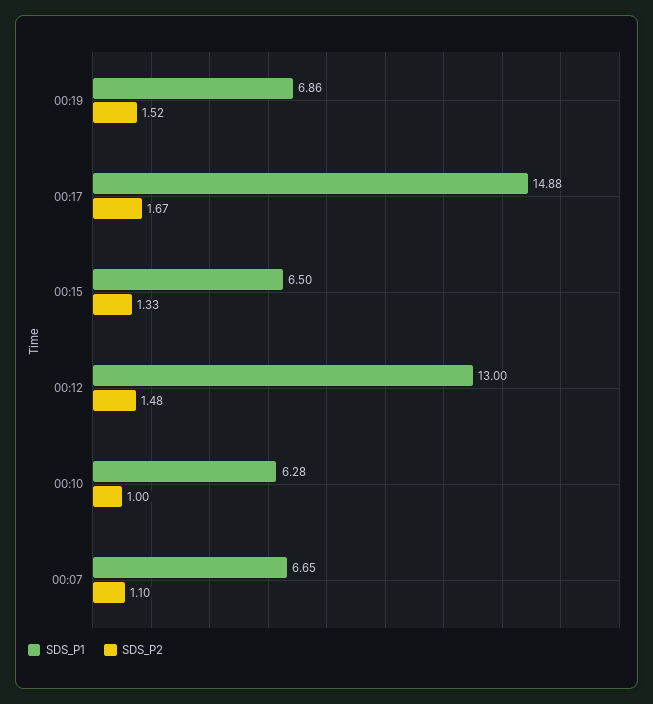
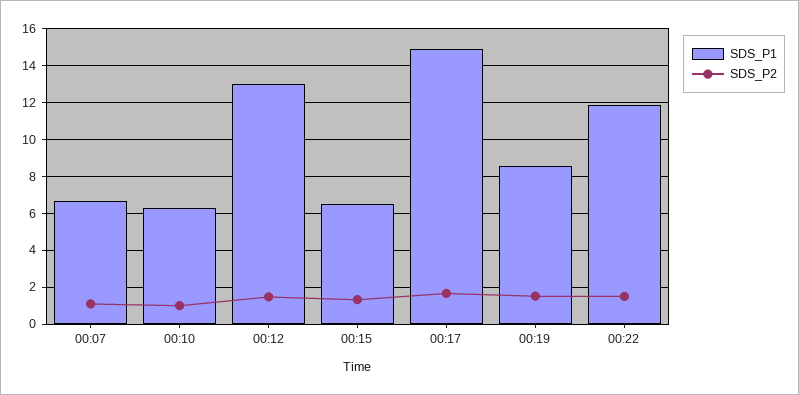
SDS_P1, 00:19: 6.86 -> 8.5
SDS_P1, 00:22: none -> 12
SDS_P2, 00:22: none -> 1.5

